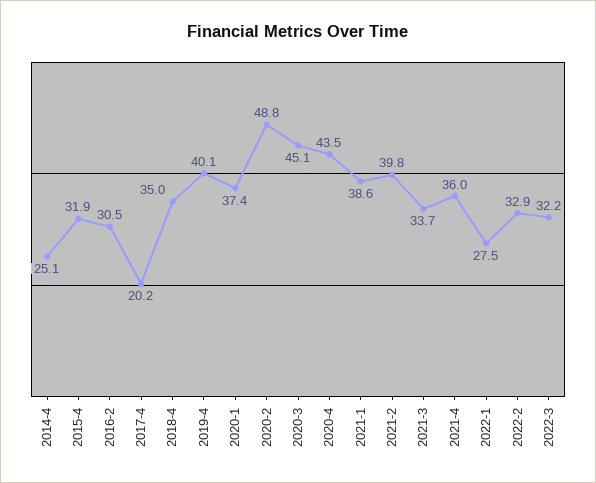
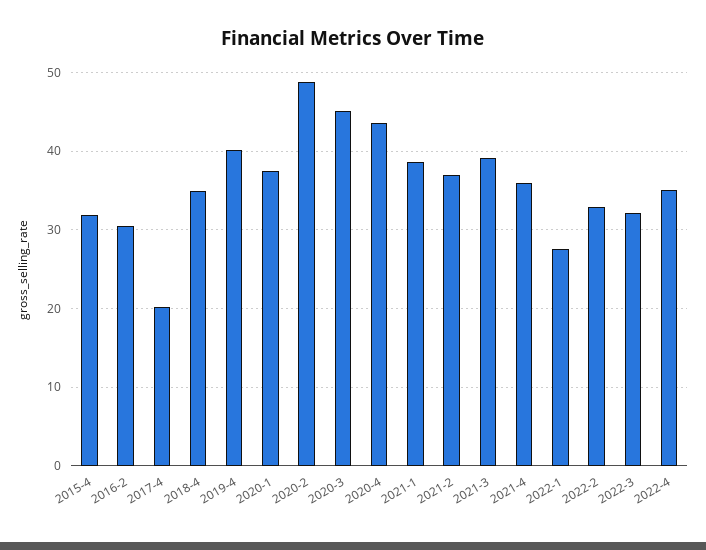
2014-4: 25.1 -> none
2021-2: 39.8 -> 37
2021-3: 33.7 -> 39
2022-4: none -> 35

